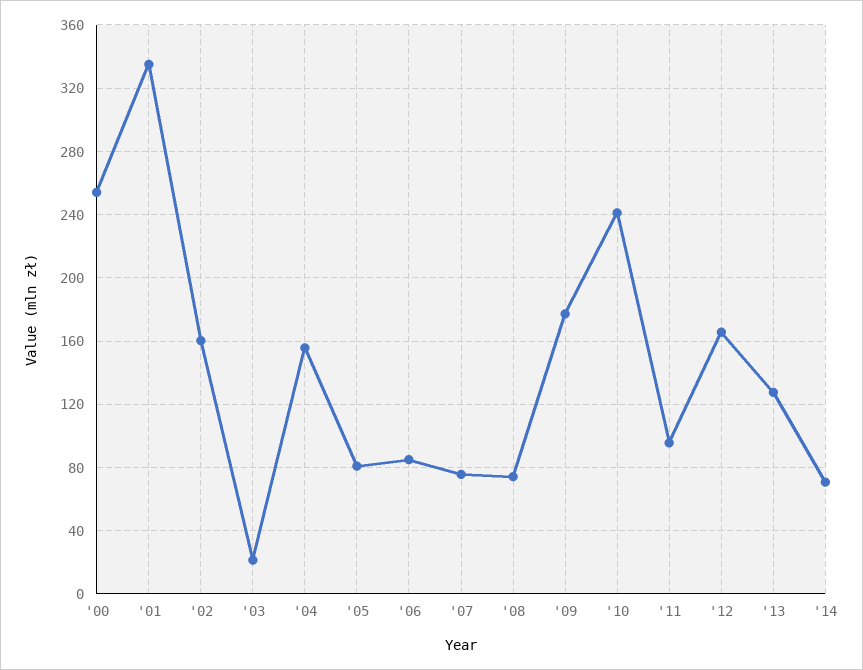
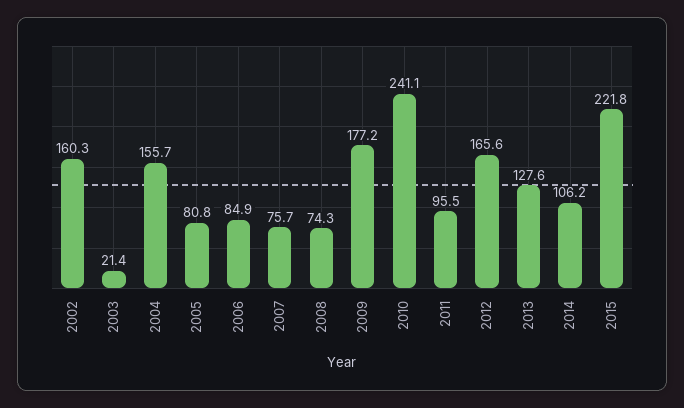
'00: 255 -> none
'01: 335 -> none
'14: 70 -> 106.2
2015: none -> 221.8

